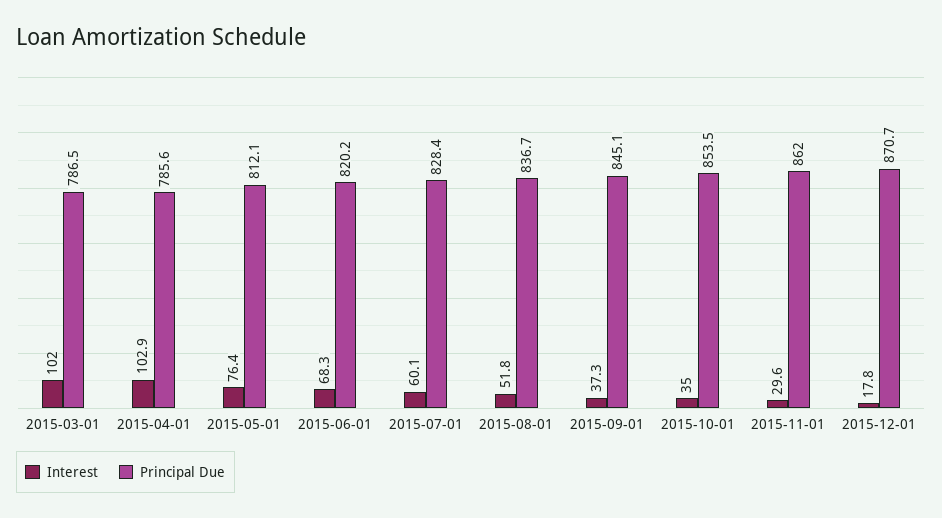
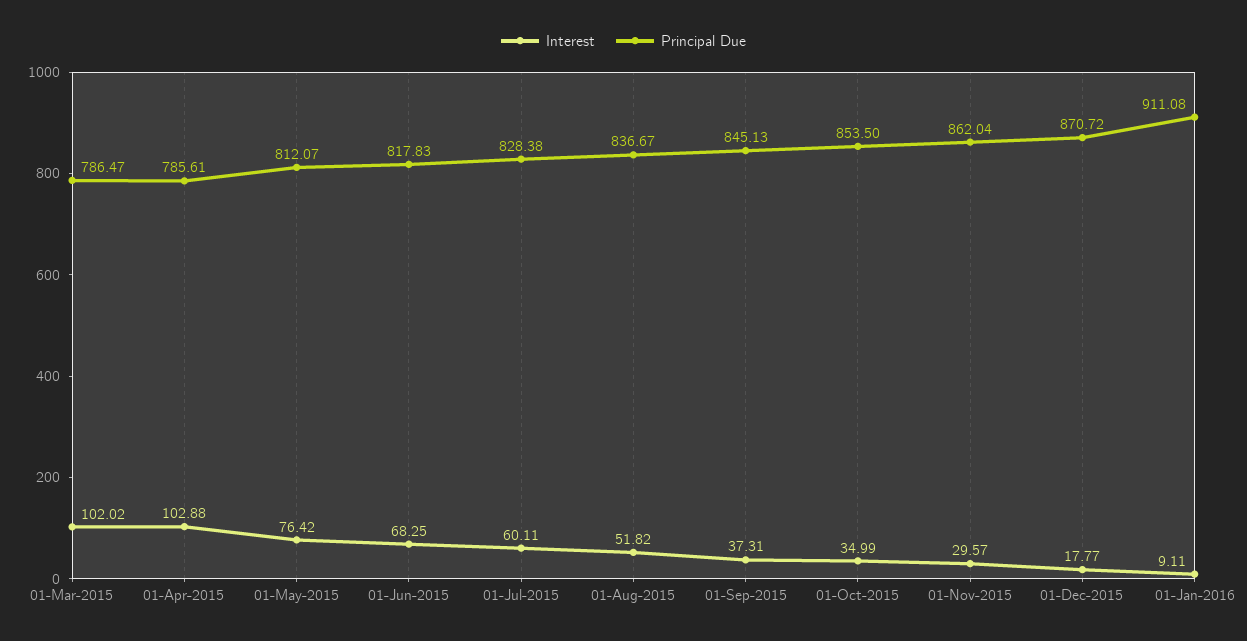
Principal Due, 2015-06-01: 820.2 -> 817.83
Interest, 01-Jan-2016: none -> 9.11
Principal Due, 01-Jan-2016: none -> 911.08

